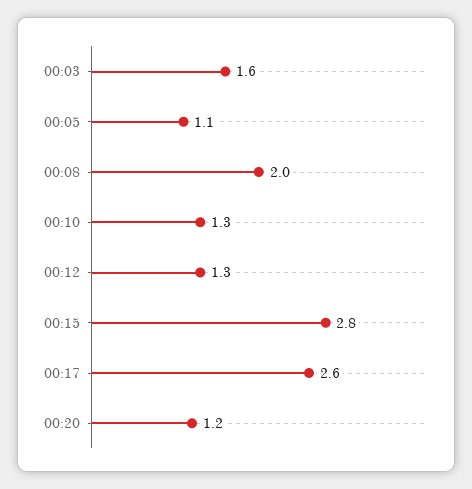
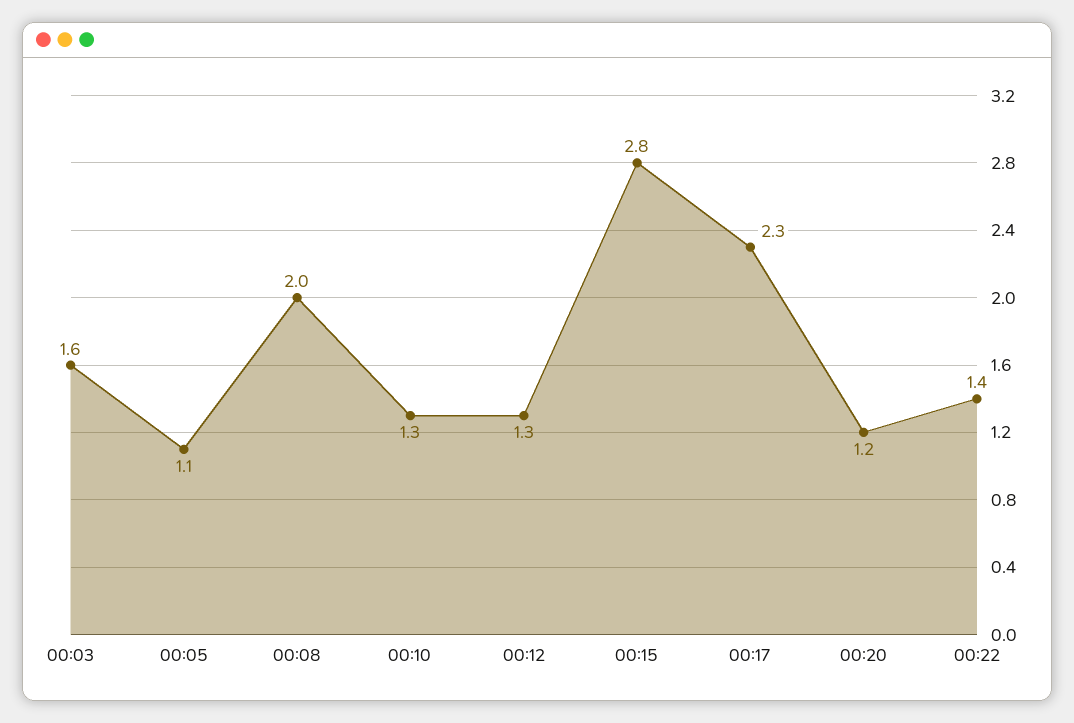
00:17: 2.6 -> 2.3
00:22: none -> 1.4

